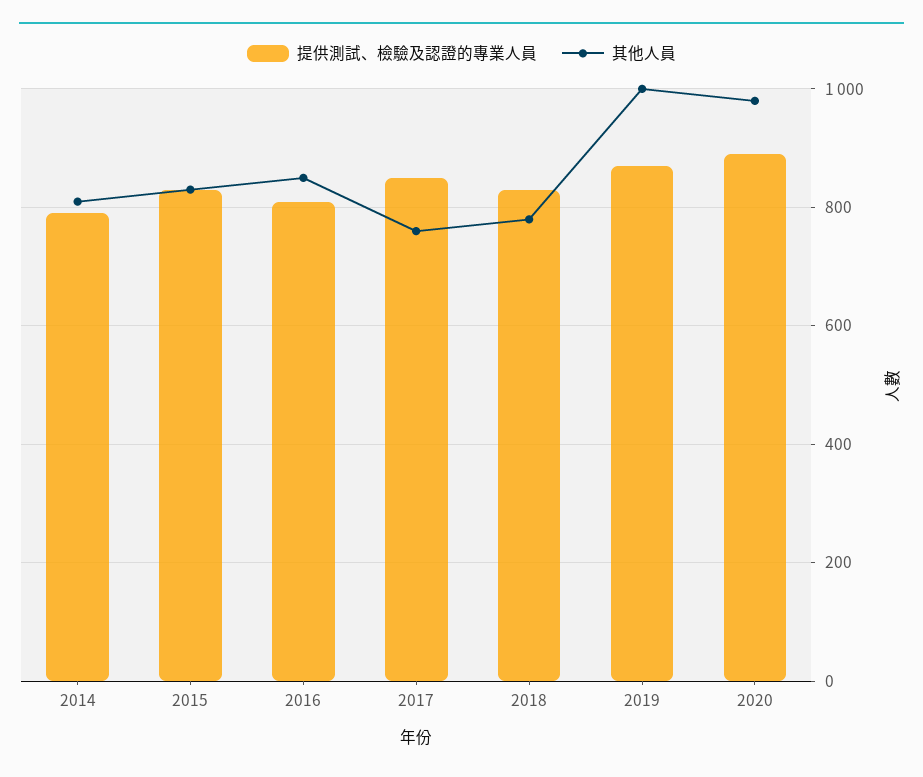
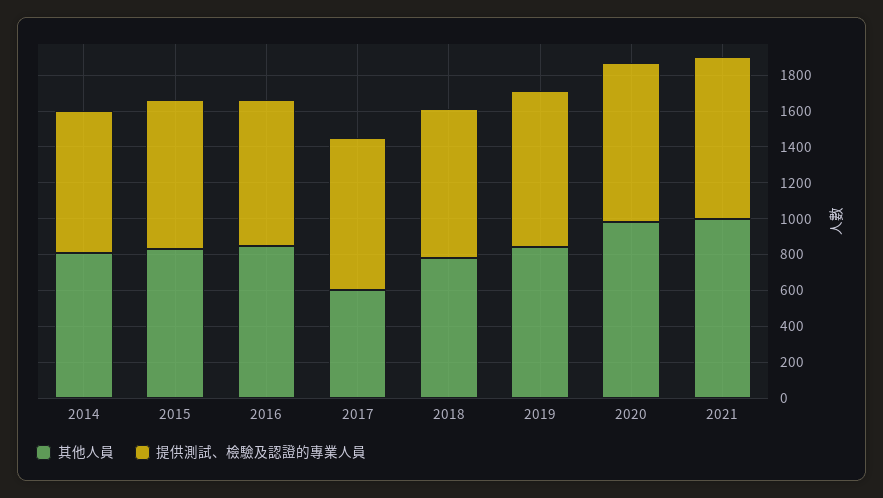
其他人員, 2017: 760 -> 600
其他人員, 2019: 1000 -> 850
其他人員, 2021: none -> 1000
提供測試、檢驗及認證的專業人員, 2021: none -> 900

